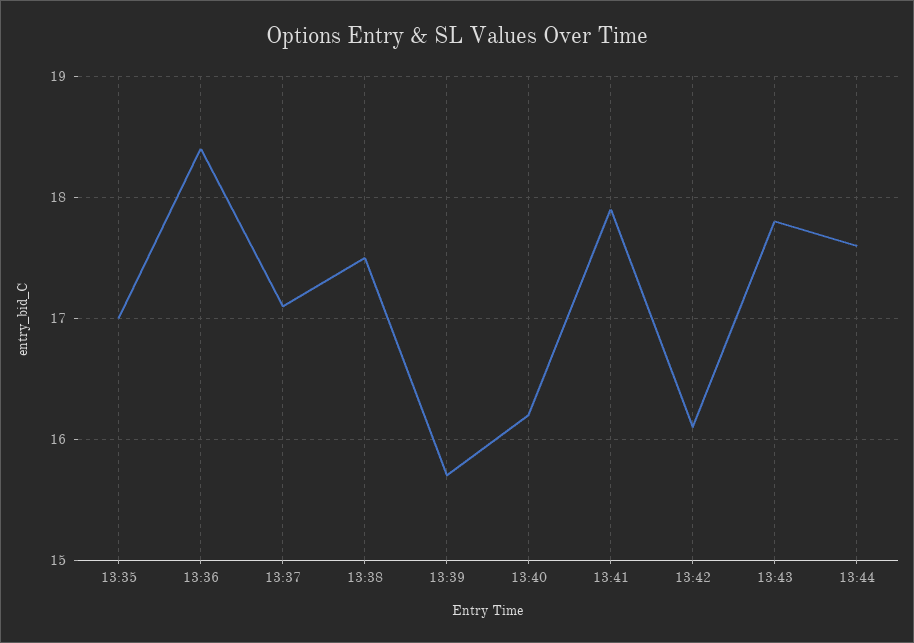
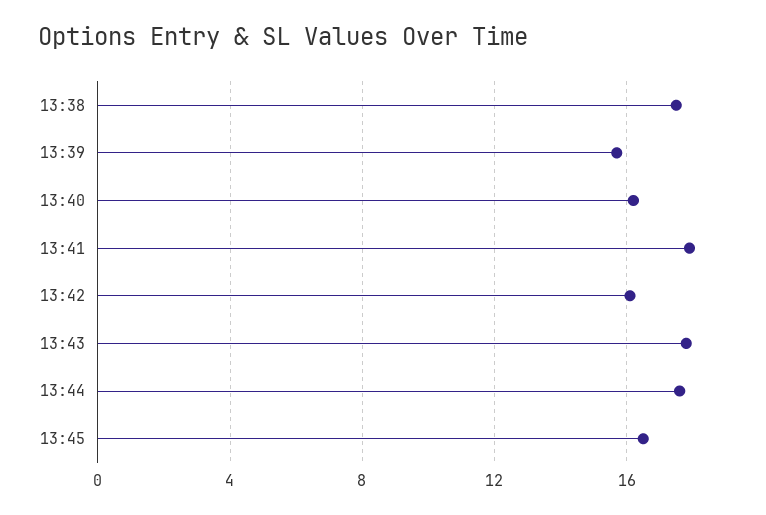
13:35: 17 -> none
13:36: 18.4 -> none
13:37: 17.1 -> none
13:45: none -> 16.5

